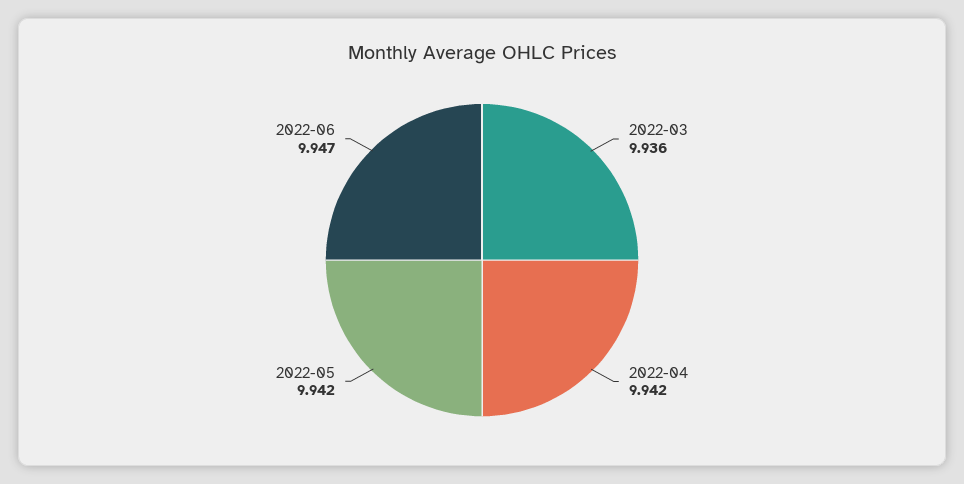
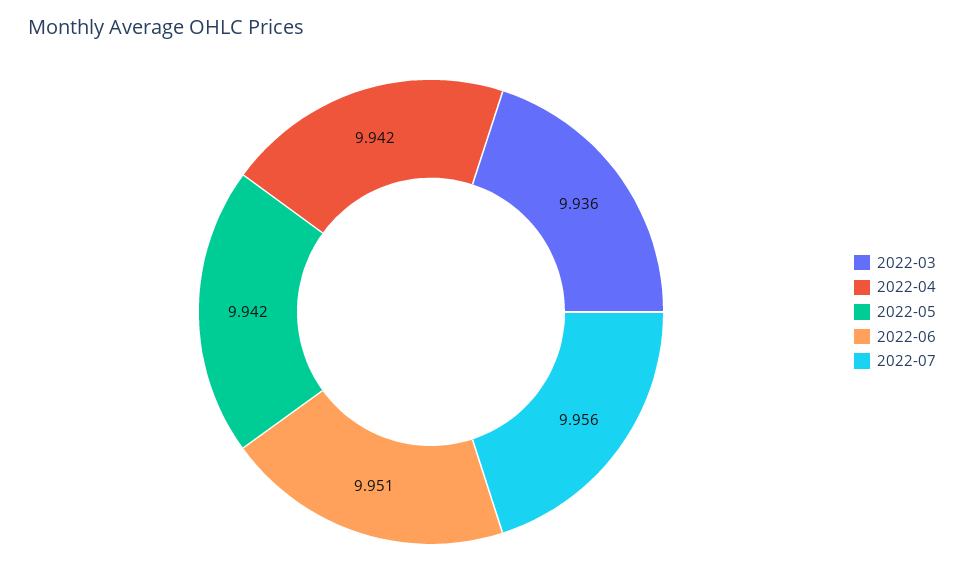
2022-06: 9.947 -> 9.951
2022-07: none -> 9.956

